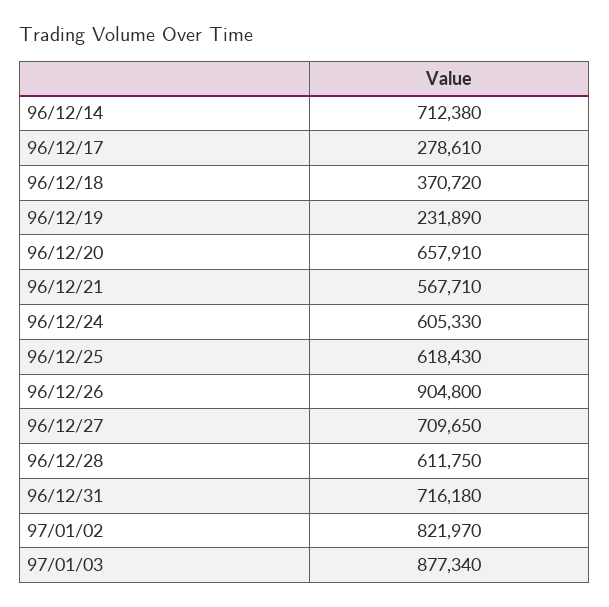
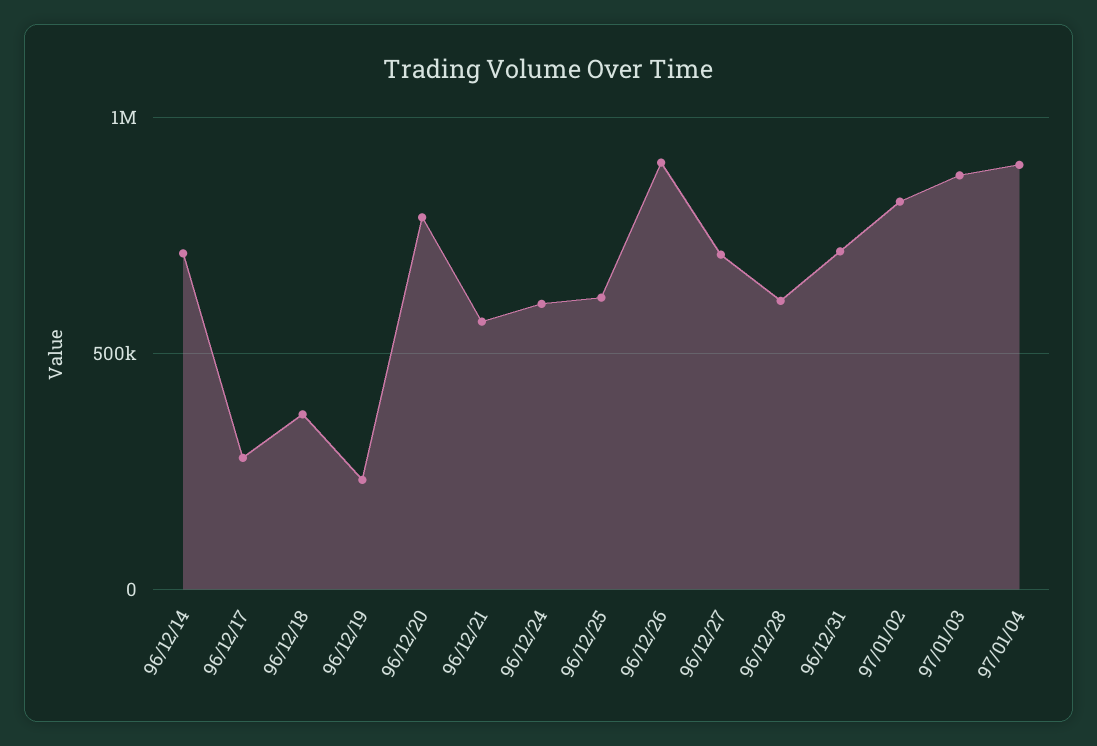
96/12/20: 657910 -> 800000
97/01/04: none -> 900000

